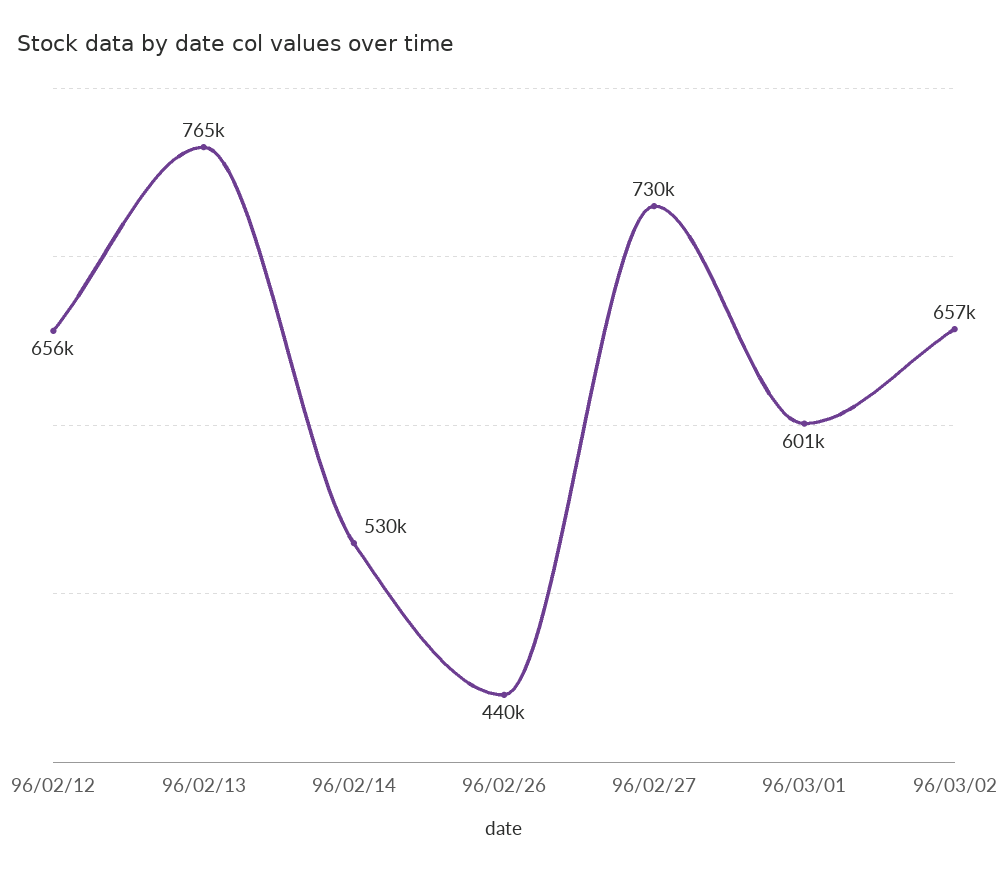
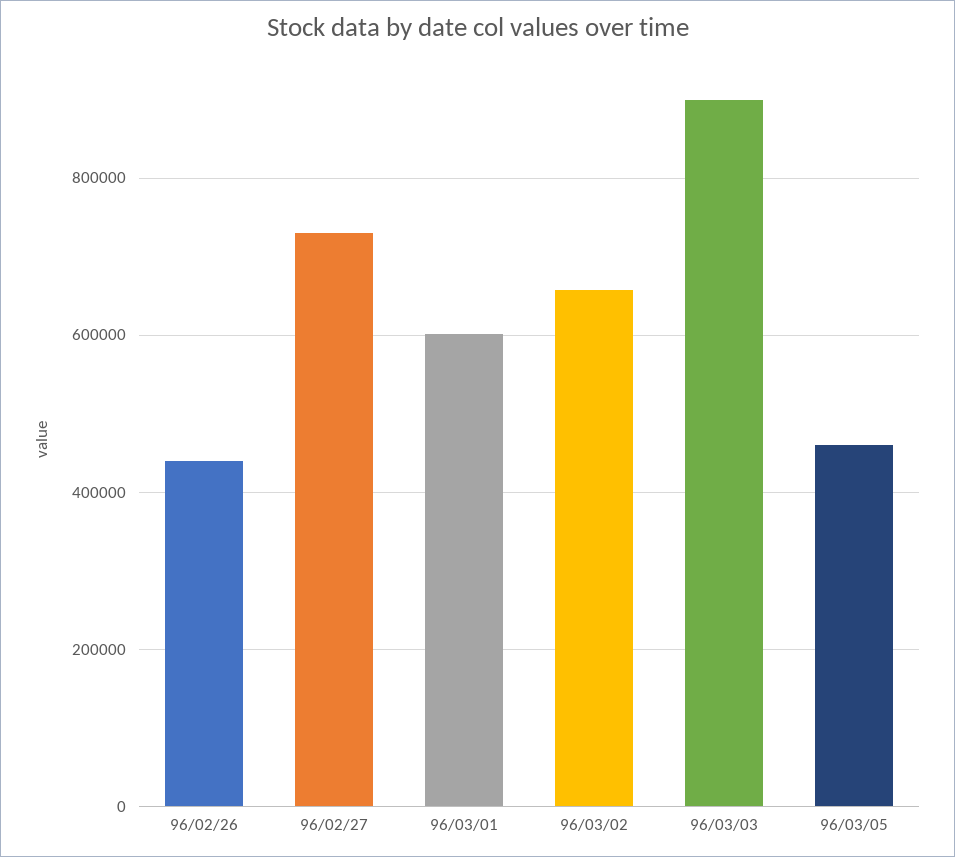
96/02/12: 656000 -> none
96/02/13: 765000 -> none
96/02/14: 530000 -> none
96/03/03: none -> 900000
96/03/05: none -> 460000

